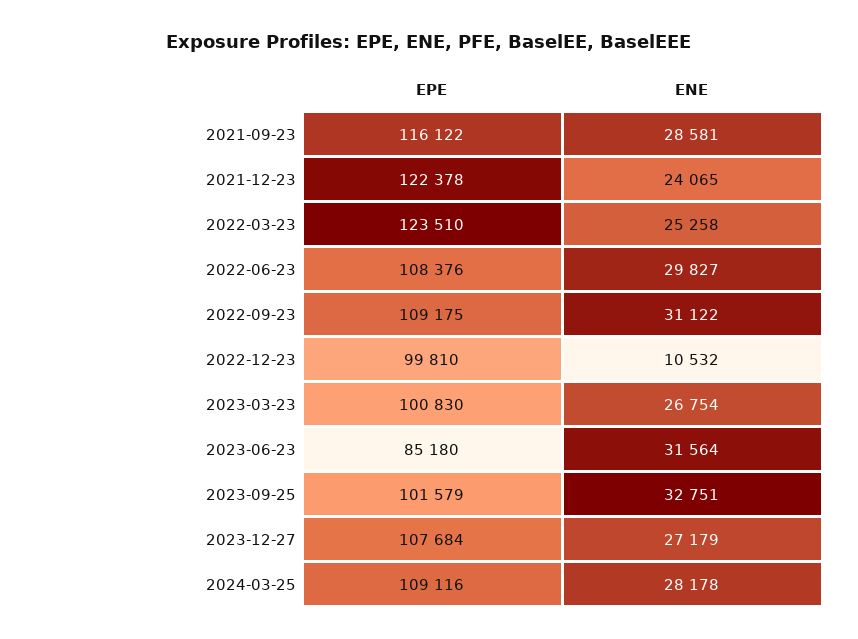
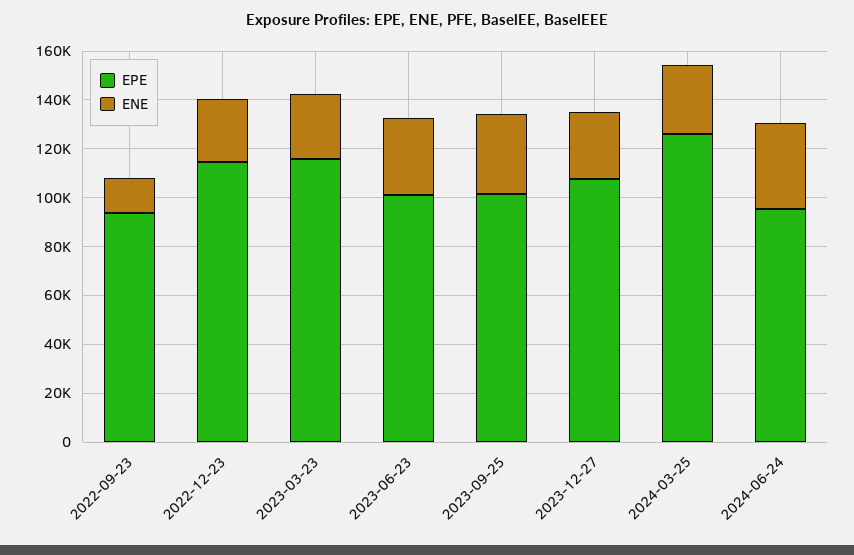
EPE, 2021-09-23: 116122 -> none
ENE, 2021-09-23: 28581 -> none
EPE, 2021-12-23: 122378 -> none
ENE, 2021-12-23: 24065 -> none
EPE, 2022-03-23: 123510 -> none
ENE, 2022-03-23: 25258 -> none
EPE, 2022-06-23: 108376 -> none
ENE, 2022-06-23: 29827 -> none
EPE, 2022-09-23: 109175 -> 95000
ENE, 2022-09-23: 31122 -> 15000
EPE, 2022-12-23: 99810 -> 115000
ENE, 2022-12-23: 10532 -> 25000
EPE, 2023-03-23: 100830 -> 115000
EPE, 2023-06-23: 85180 -> 100000
EPE, 2024-03-25: 109116 -> 125000
EPE, 2024-06-24: none -> 95000
ENE, 2024-06-24: none -> 35000

